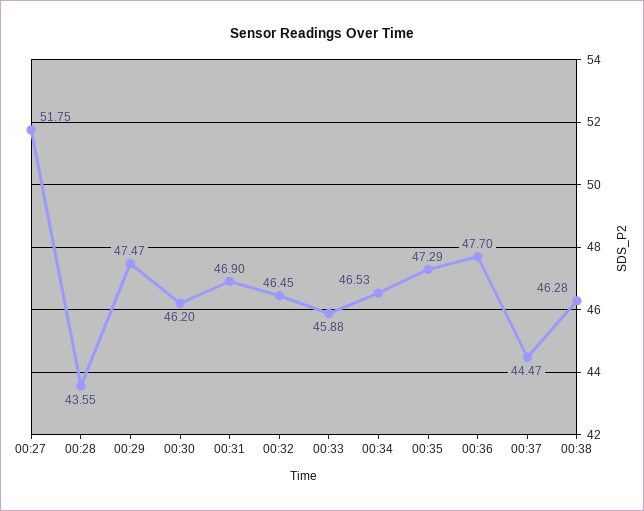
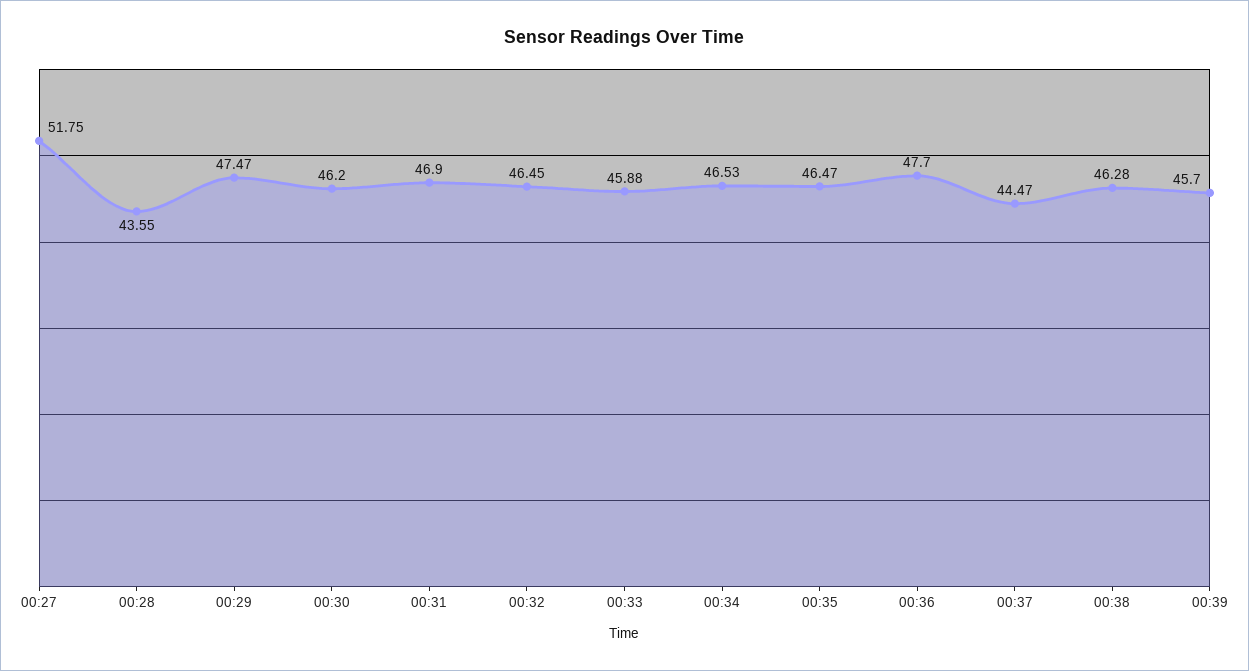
00:35: 47.29 -> 46.47
00:39: none -> 45.7

